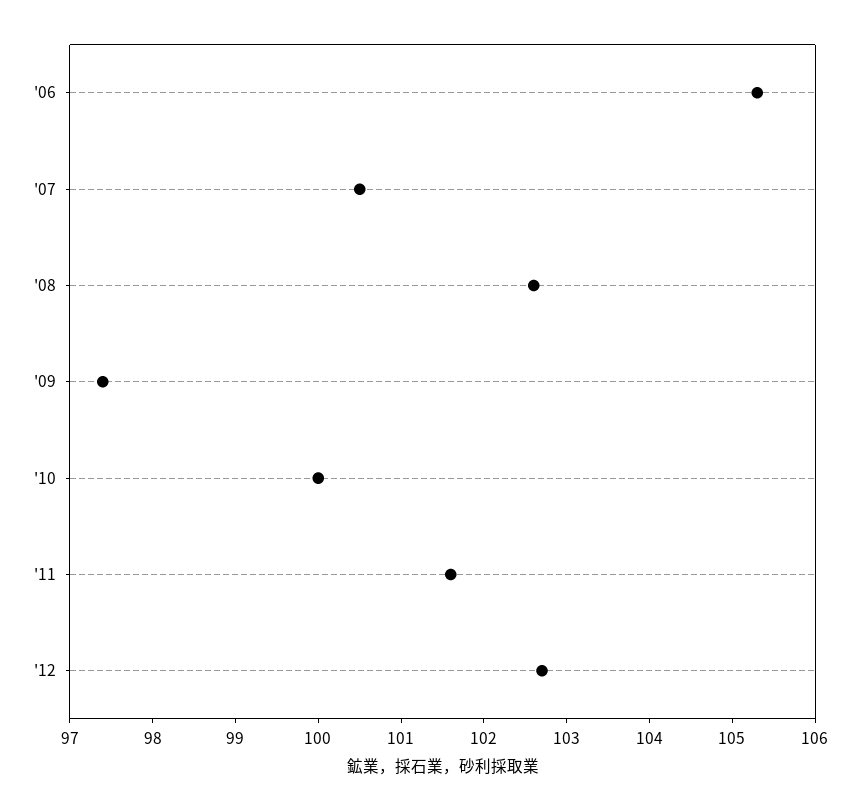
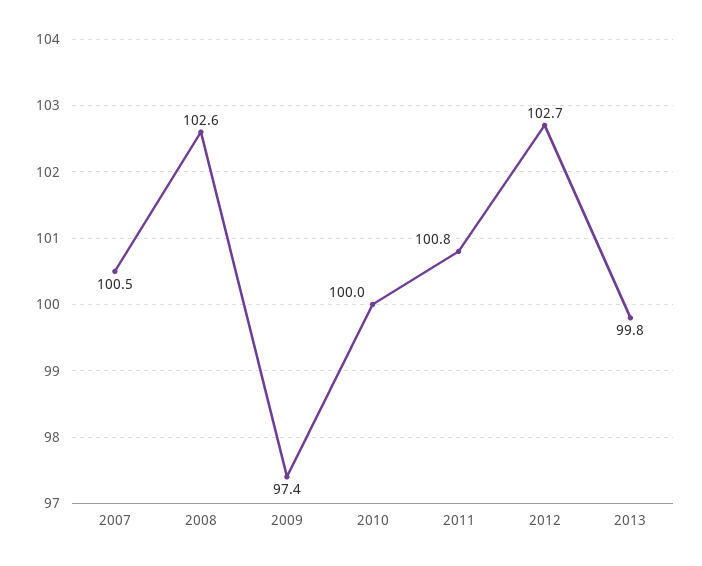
'06: 105.3 -> none
'11: 101.6 -> 100.8
2013: none -> 99.8

